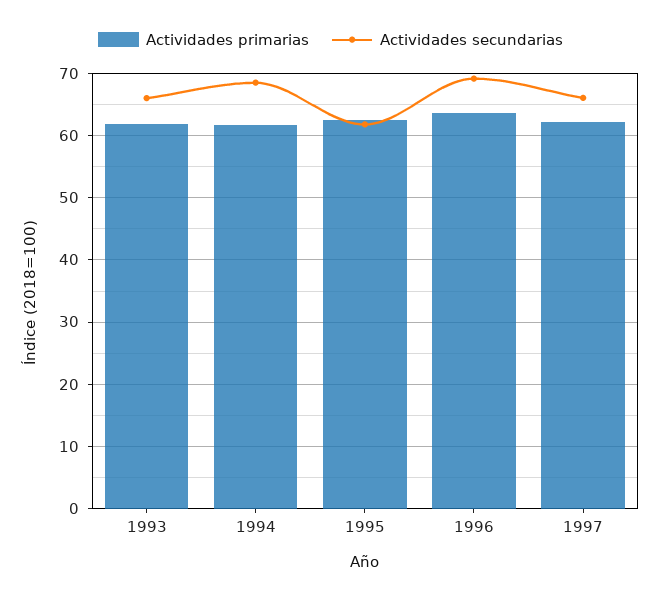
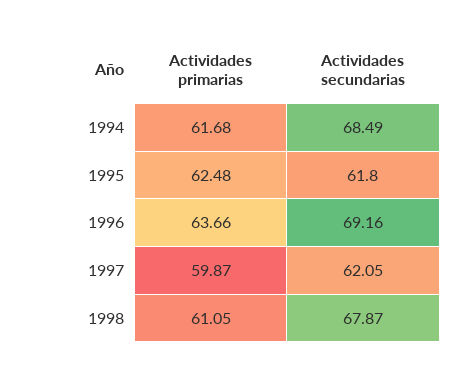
Actividades primarias, 1993: 62 -> none
Actividades secundarias, 1993: 66 -> none
Actividades primarias, 1997: 62 -> 59.87
Actividades secundarias, 1997: 66 -> 62.05
Actividades primarias, 1998: none -> 61.05
Actividades secundarias, 1998: none -> 67.87

